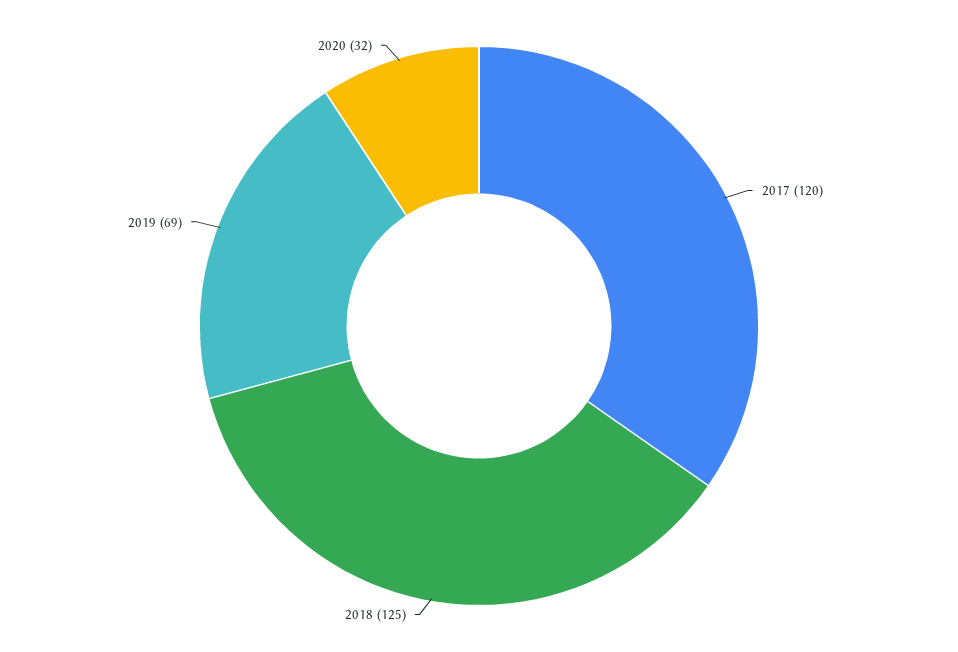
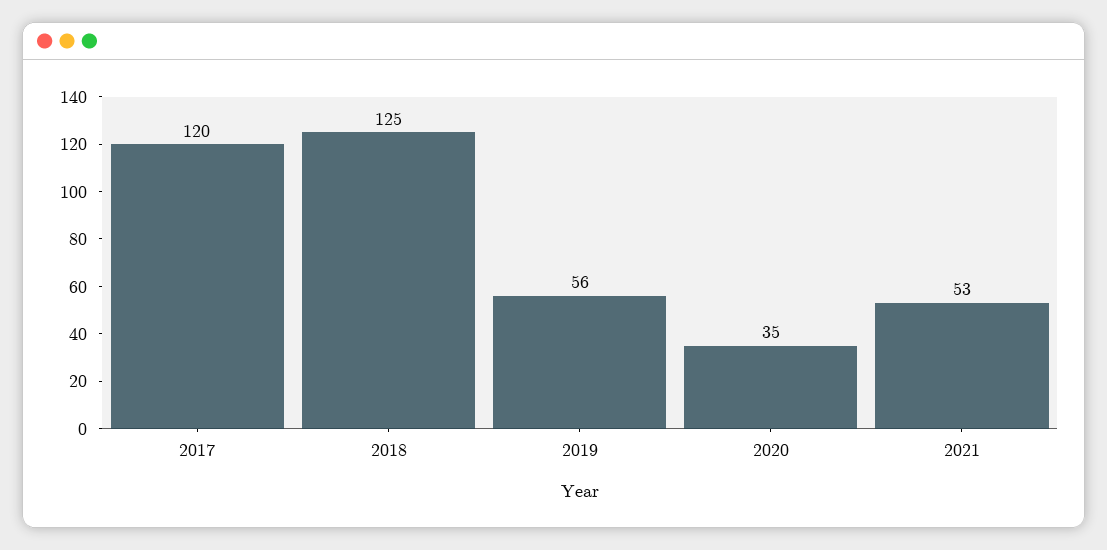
2019: 69 -> 56
2020: 32 -> 35
2021: none -> 53

